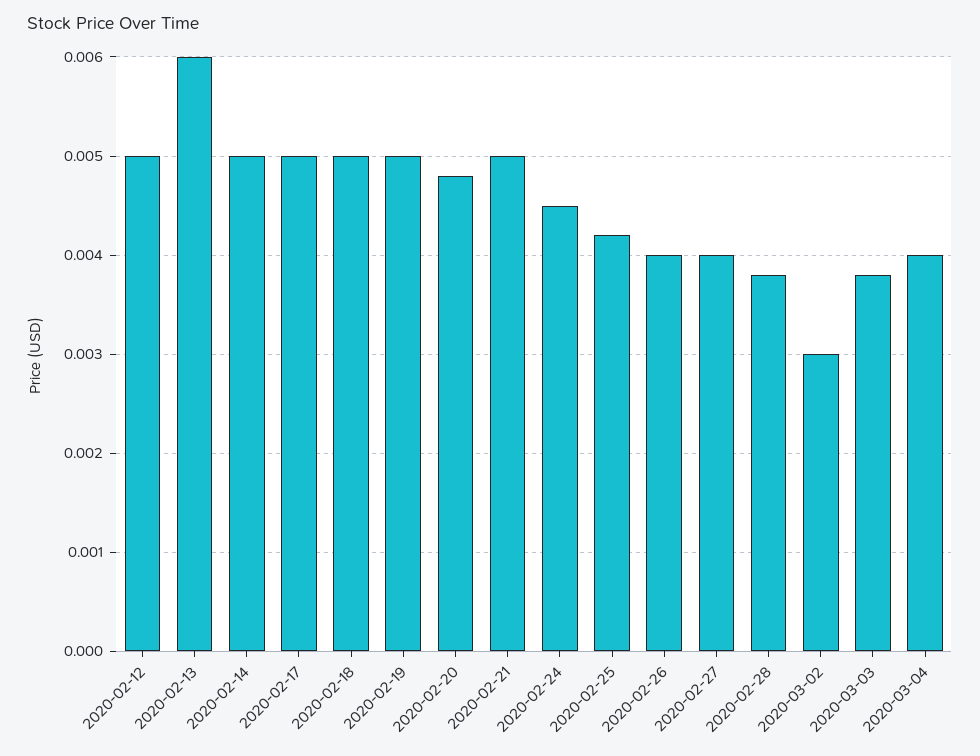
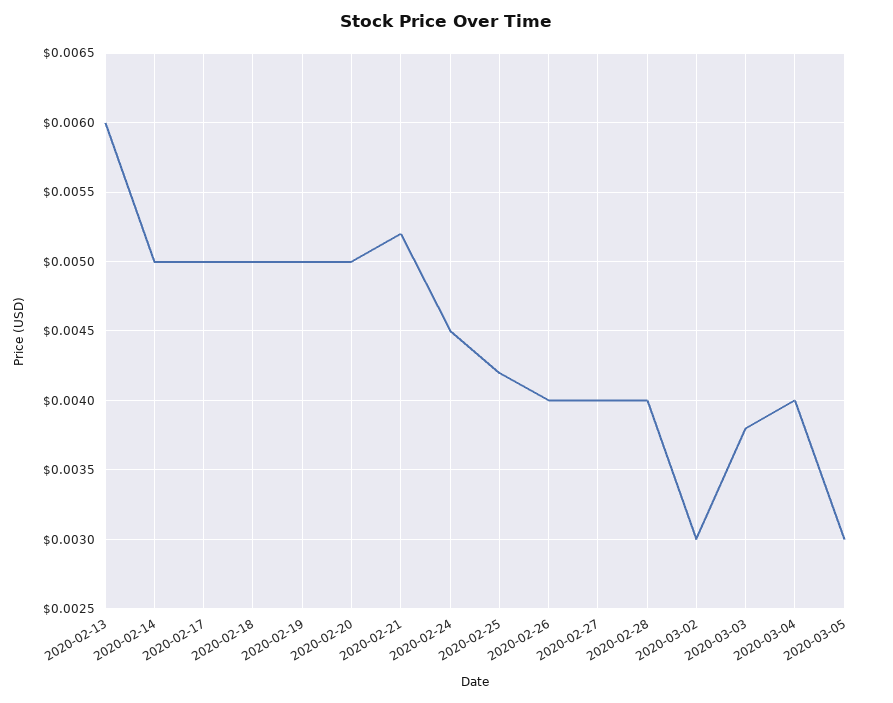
2020-02-12: 0.005 -> none
2020-02-20: 0.0048 -> 0.005
2020-02-21: 0.005 -> 0.0052
2020-02-28: 0.0038 -> 0.004
2020-03-05: none -> 0.003

